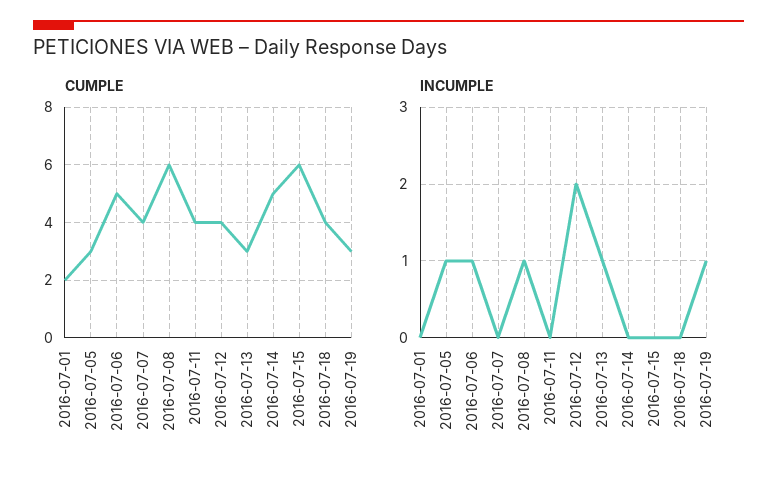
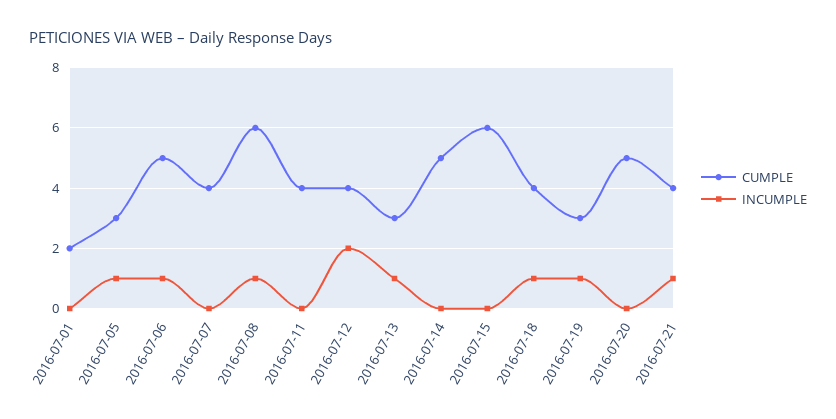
INCUMPLE, 2016-07-18: 0 -> 1
CUMPLE, 2016-07-20: none -> 5
INCUMPLE, 2016-07-20: none -> 0
CUMPLE, 2016-07-21: none -> 4
INCUMPLE, 2016-07-21: none -> 1

